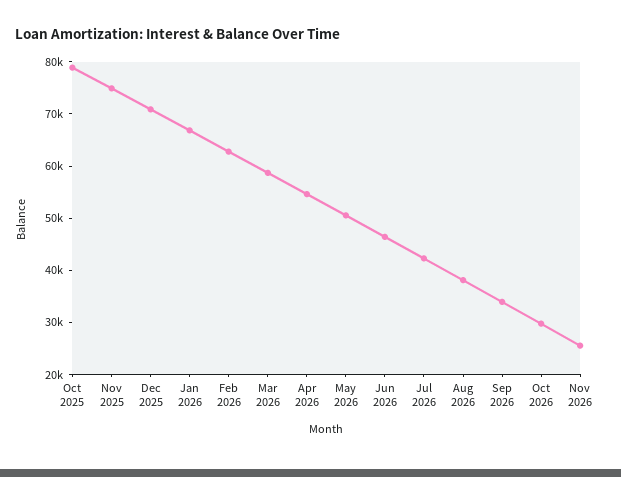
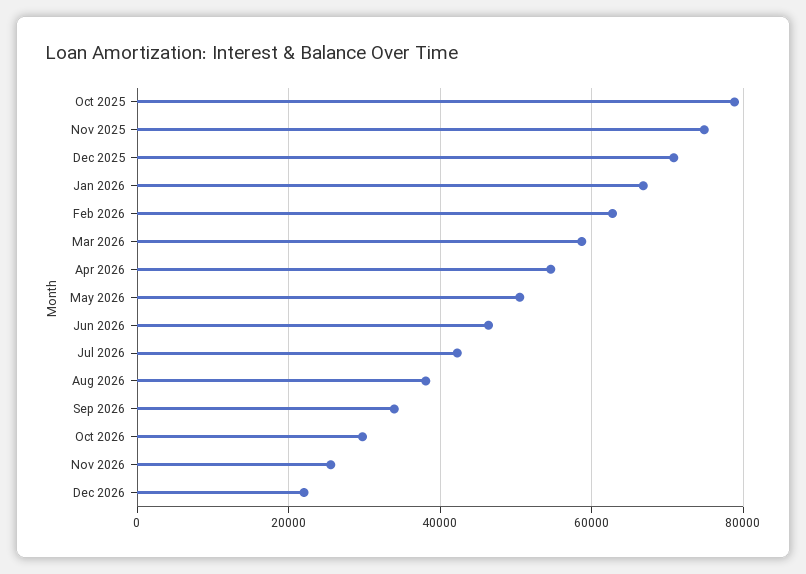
Dec 2026: none -> 22000

